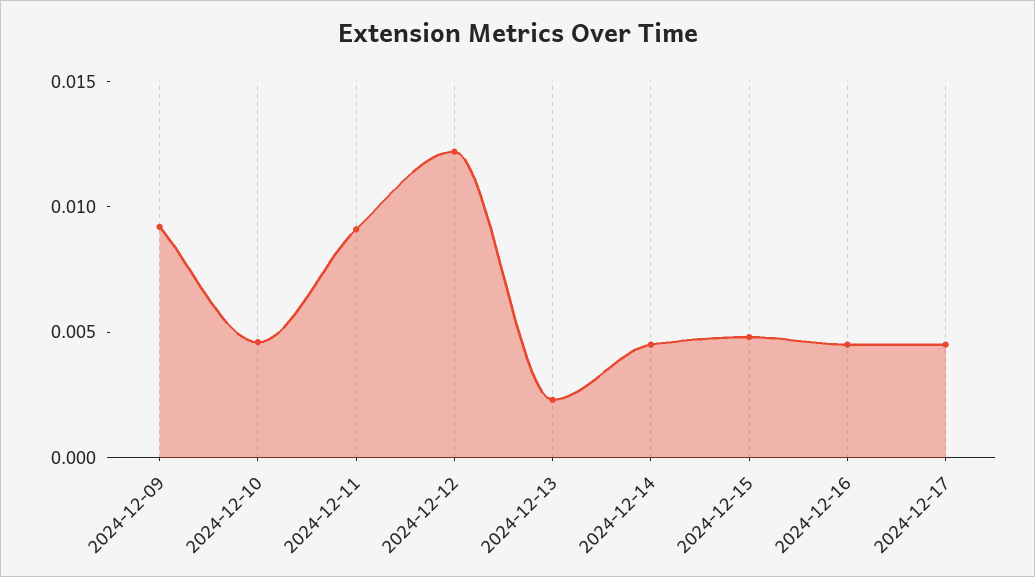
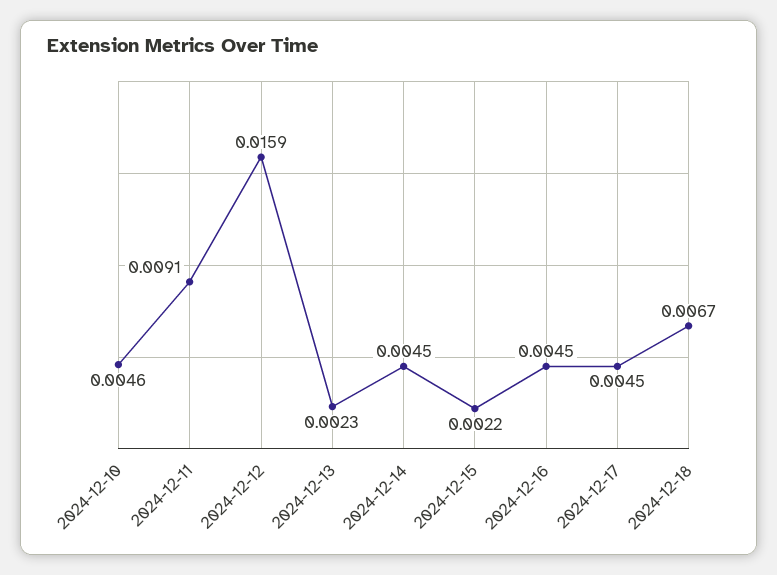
2024-12-09: 0.009 -> none
2024-12-12: 0.012 -> 0.0159
2024-12-15: 0.005 -> 0.0022
2024-12-18: none -> 0.0067

